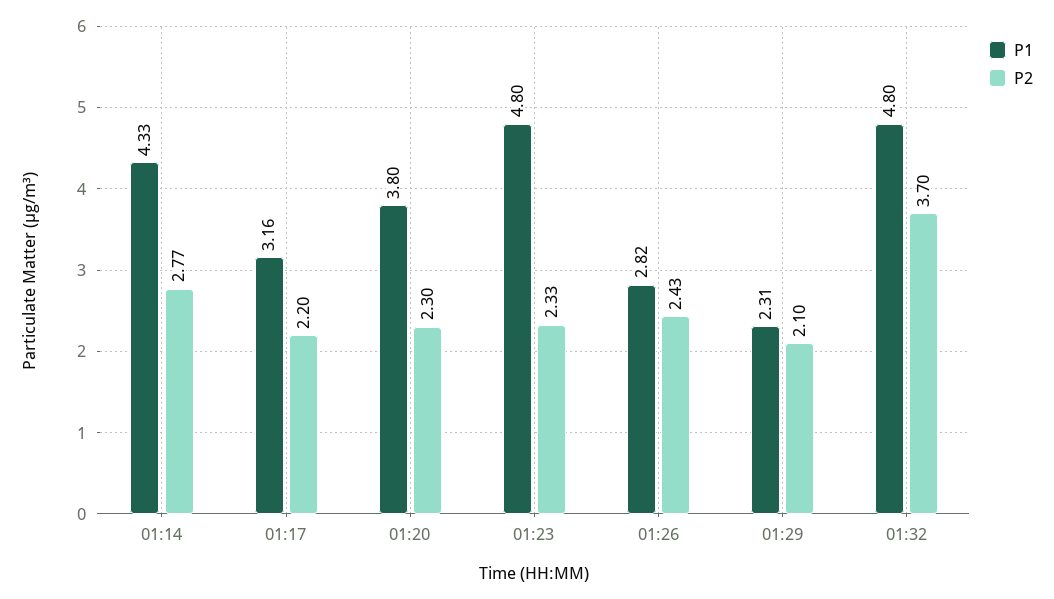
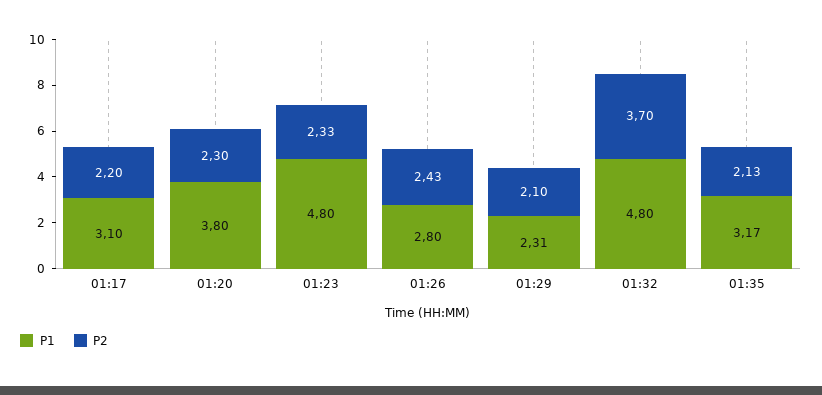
P1, 01:14: 4.33 -> none
P2, 01:14: 2.77 -> none
P1, 01:17: 3.16 -> 3.1
P1, 01:26: 2.82 -> 2.8
P1, 01:35: none -> 3.17
P2, 01:35: none -> 2.13

